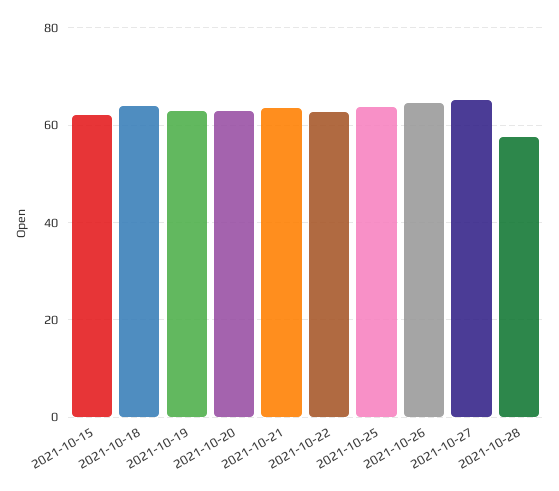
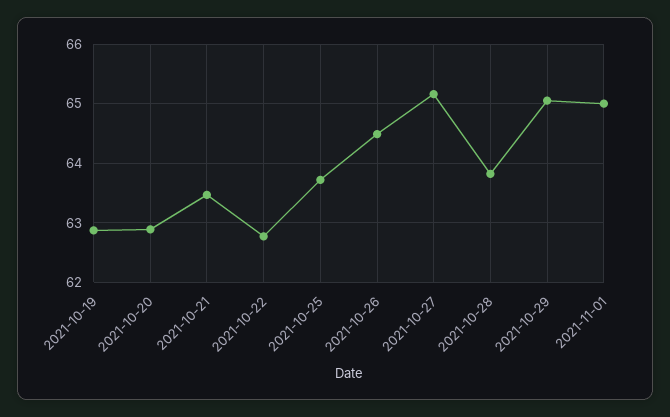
2021-10-15: 62 -> none
2021-10-18: 64 -> none
2021-10-28: 58 -> 63.8
2021-10-29: none -> 65
2021-11-01: none -> 65

